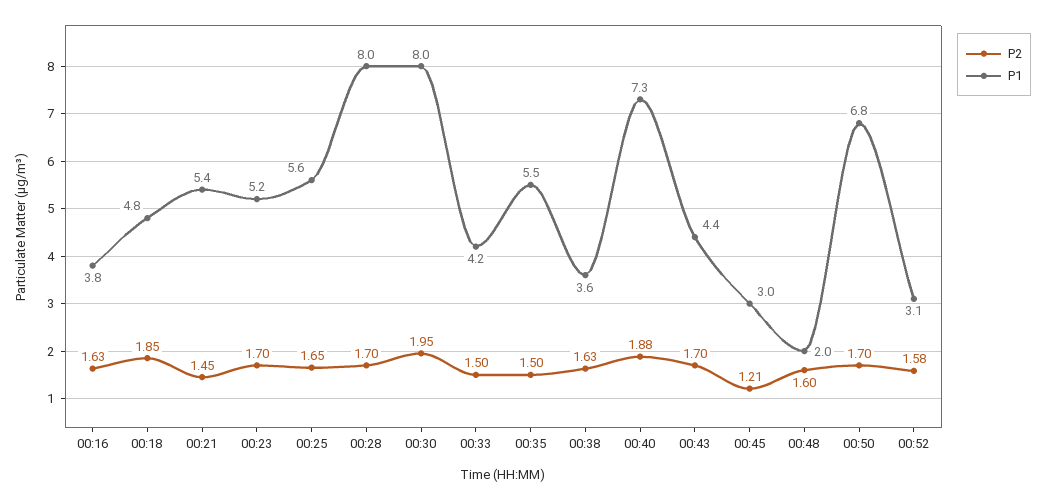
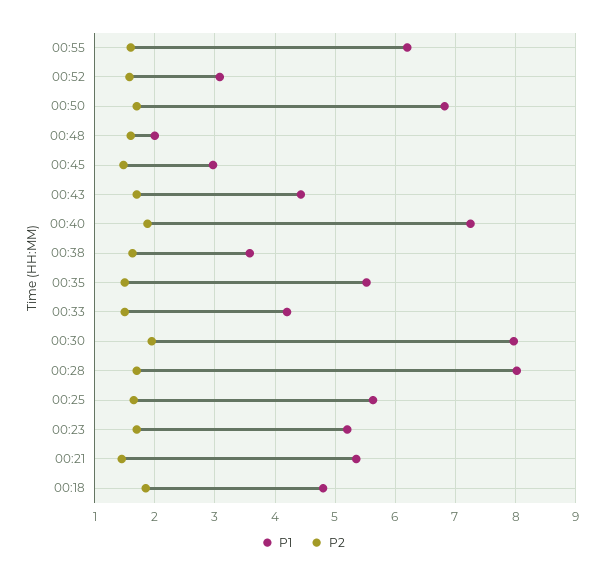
P2, 00:16: 1.63 -> none
P1, 00:16: 3.8 -> none
P2, 00:45: 1.21 -> 1.5
P1, 00:55: none -> 6.2
P2, 00:55: none -> 1.6

